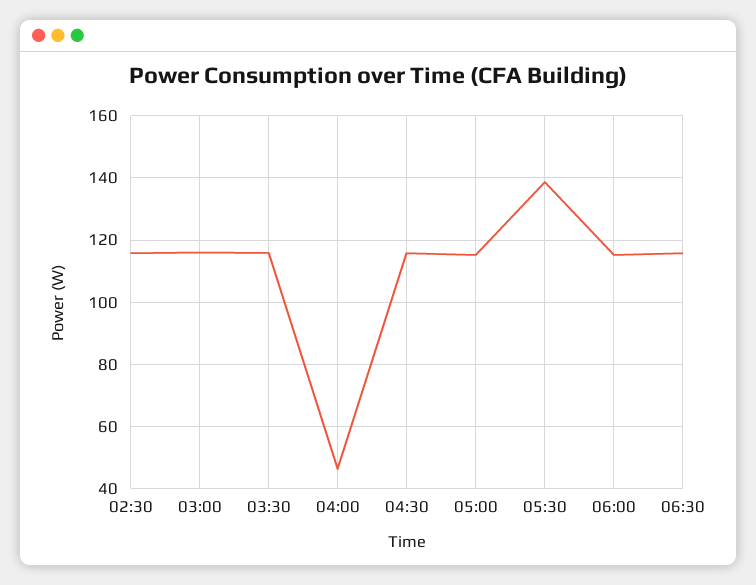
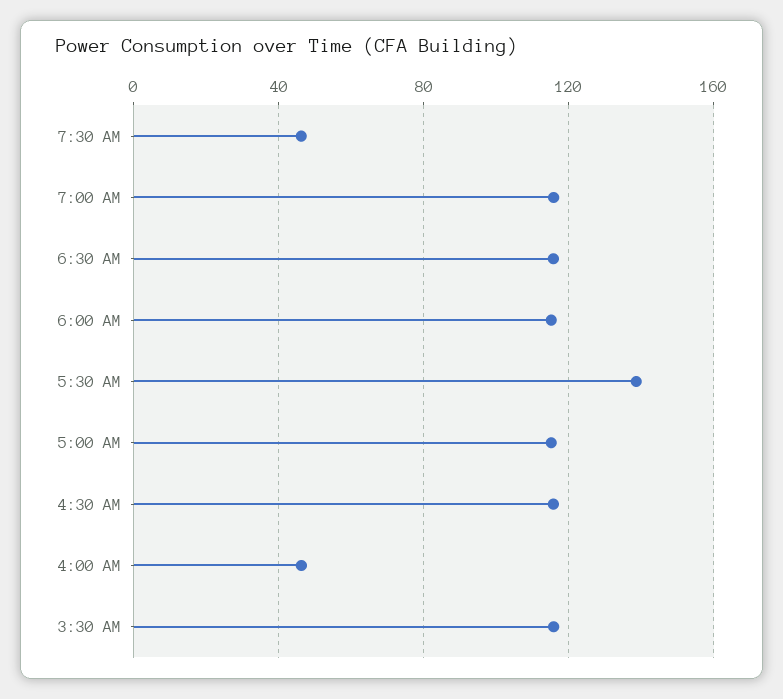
02:30: 116 -> none
03:00: 116 -> none
7:30 AM: none -> 45
7:00 AM: none -> 115

